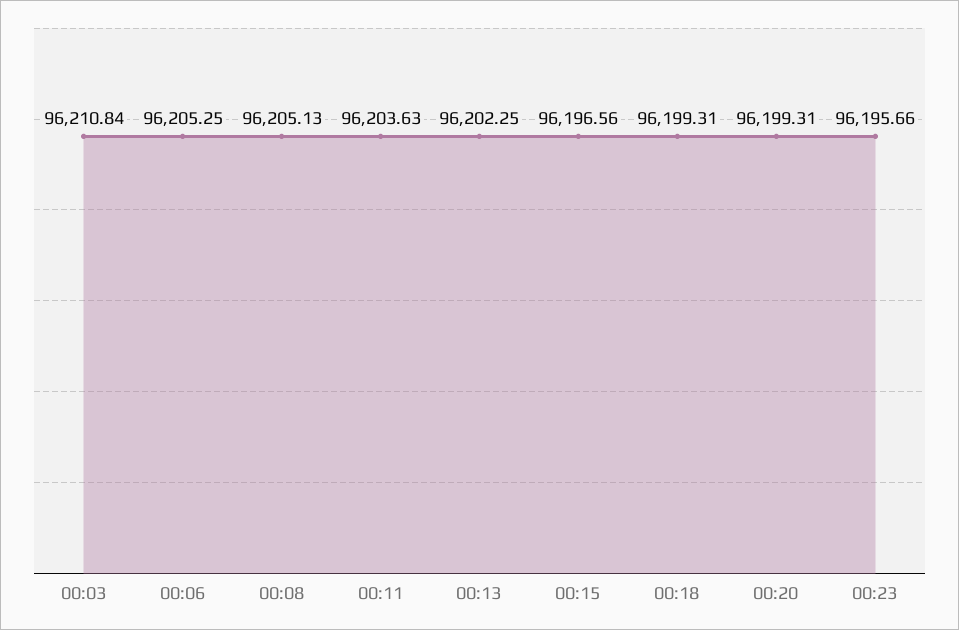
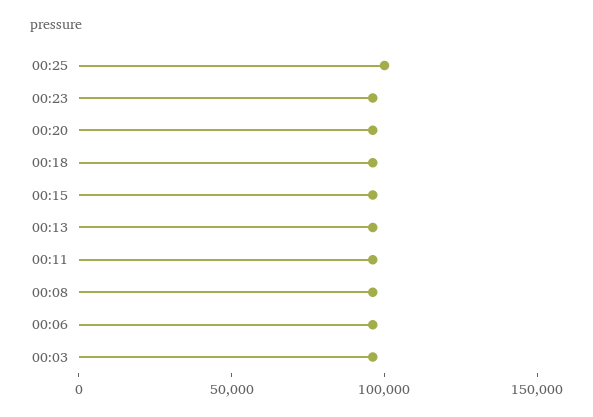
00:25: none -> 100000

